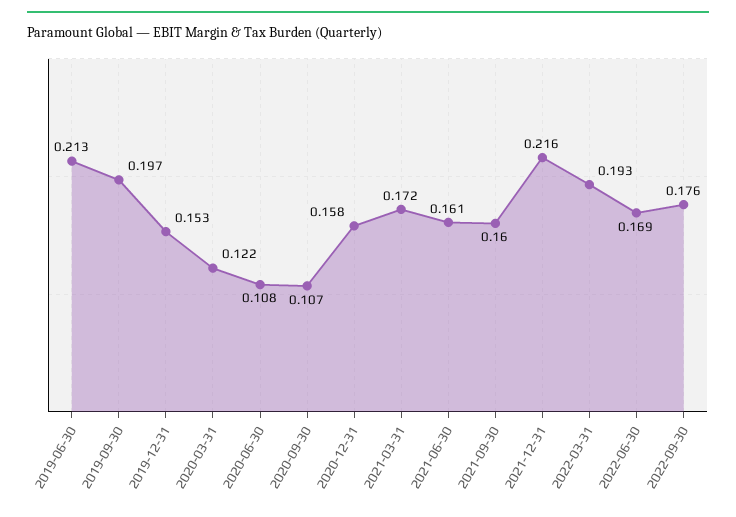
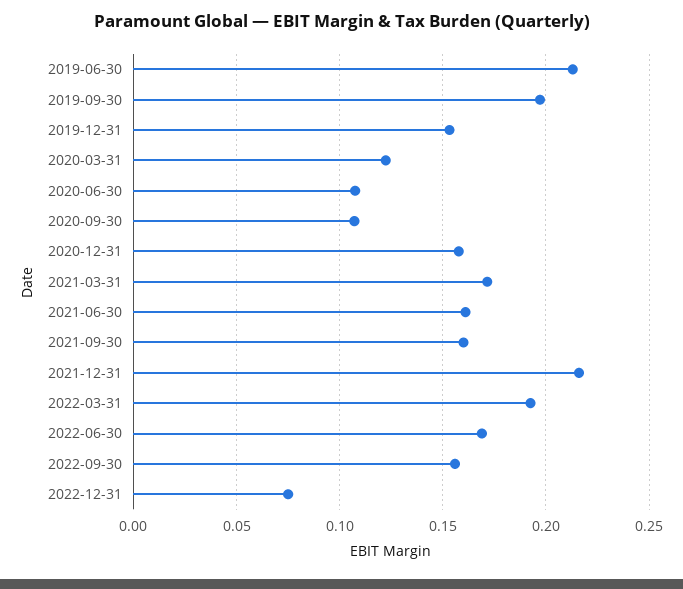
2022-09-30: 0.176 -> 0.155
2022-12-31: none -> 0.075

